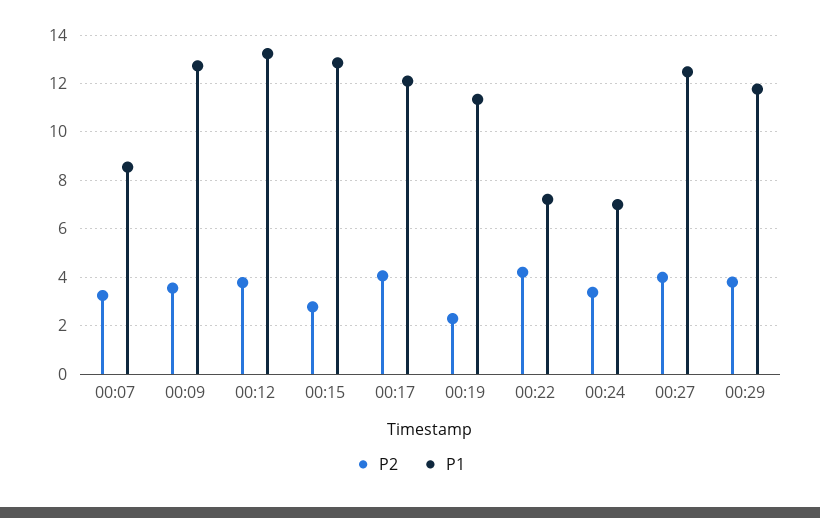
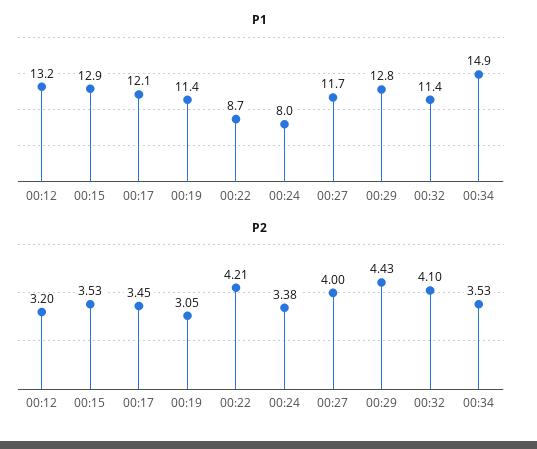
P2, 00:07: 3.25 -> none
P1, 00:07: 8.5 -> none
P2, 00:09: 3.5 -> none
P1, 00:09: 12.75 -> none
P2, 00:12: 3.75 -> 3.2
P2, 00:15: 2.75 -> 3.53
P2, 00:17: 4 -> 3.45
P2, 00:19: 2.25 -> 3.05
P1, 00:22: 7.25 -> 8.7
P1, 00:24: 7 -> 8
P1, 00:27: 12.5 -> 11.7
P2, 00:29: 3.75 -> 4.43
P1, 00:29: 11.75 -> 12.8
P1, 00:32: none -> 11.4
P1, 00:34: none -> 14.9
P2, 00:32: none -> 4.1
P2, 00:34: none -> 3.53

